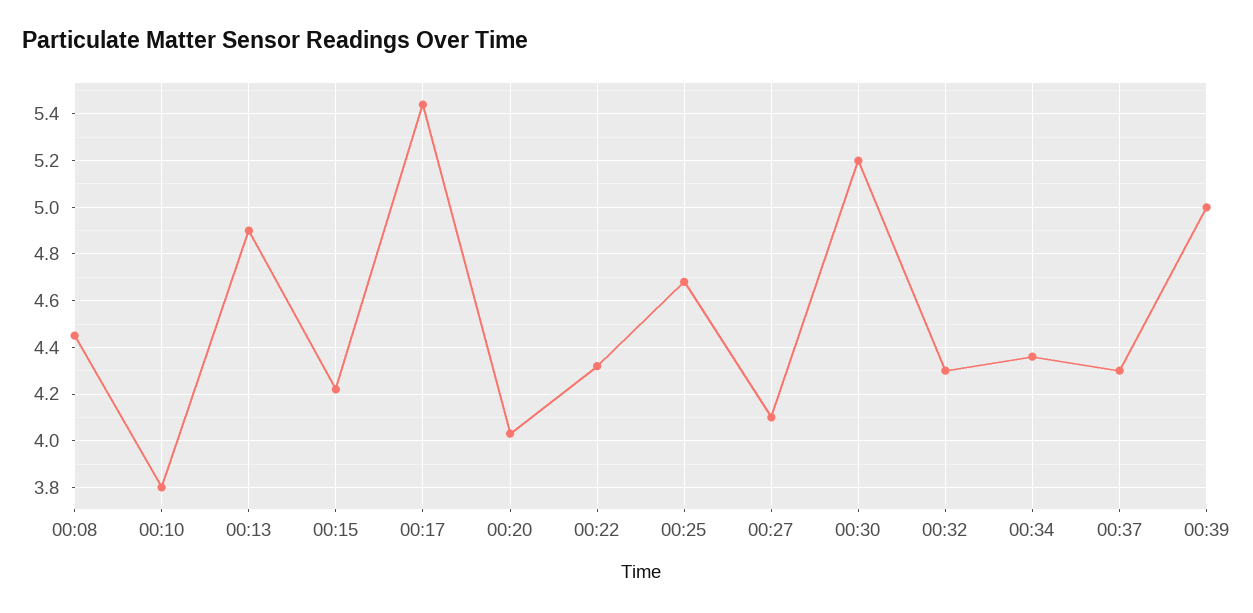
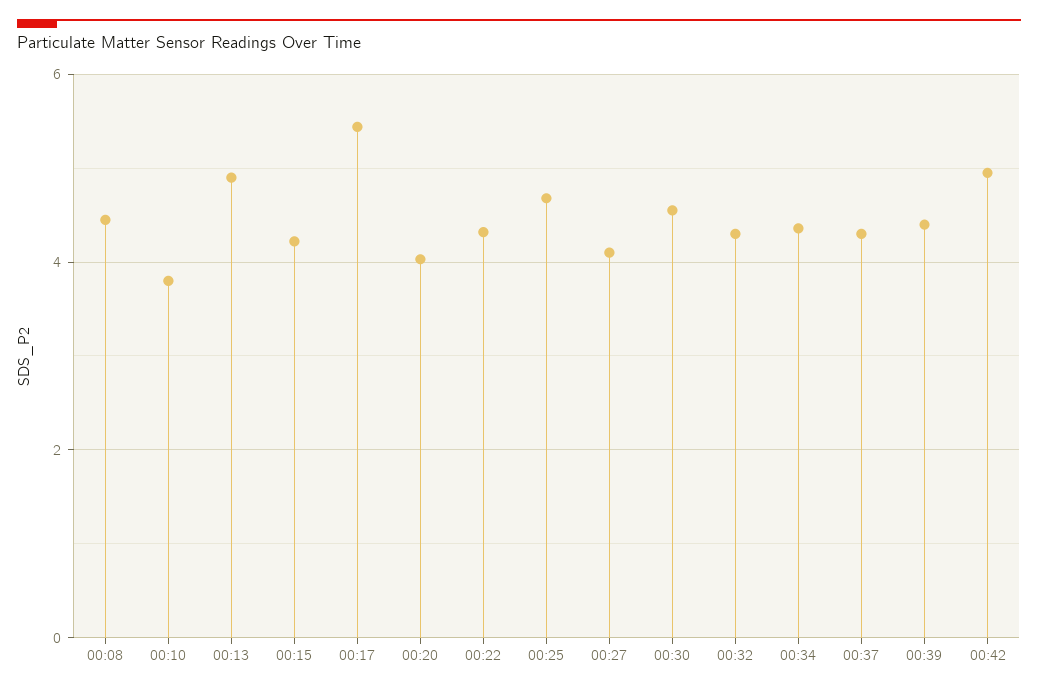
00:30: 5.2 -> 4.6
00:39: 5 -> 4.4
00:42: none -> 5

